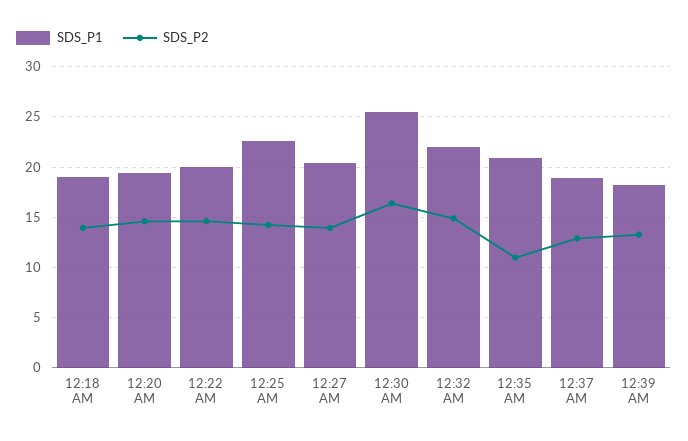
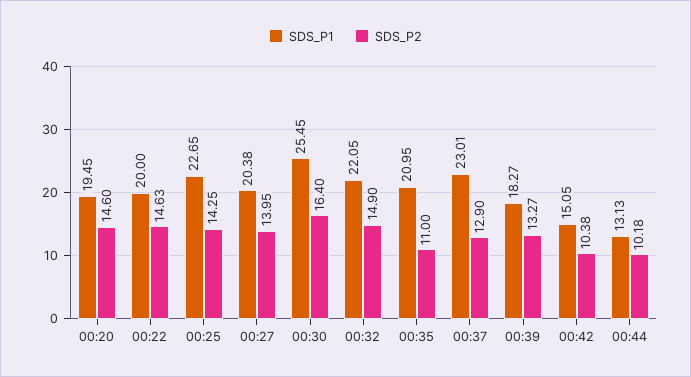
SDS_P1, 12:18 AM: 19 -> none
SDS_P2, 12:18 AM: 14 -> none
SDS_P1, 12:37 AM: 19 -> 23.01
SDS_P1, 00:42: none -> 15.05
SDS_P2, 00:42: none -> 10.38
SDS_P1, 00:44: none -> 13.13
SDS_P2, 00:44: none -> 10.18

